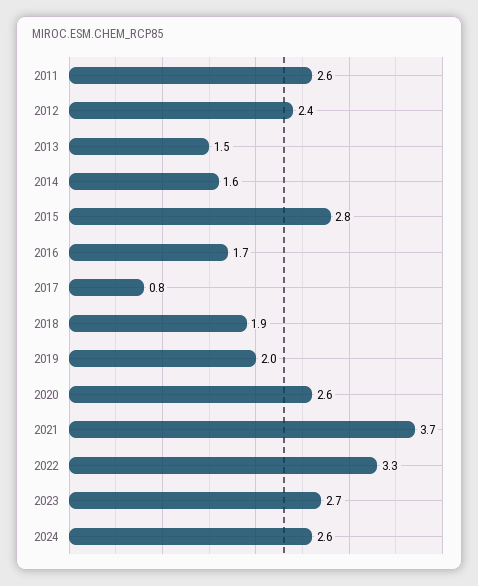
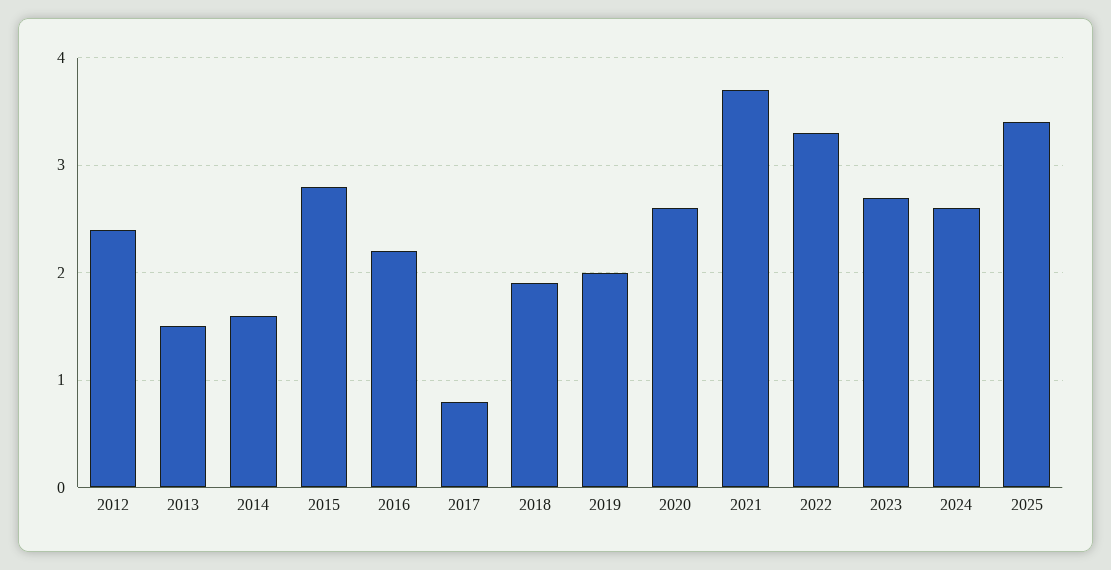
2011: 2.6 -> none
2016: 1.7 -> 2.2
2025: none -> 3.4

